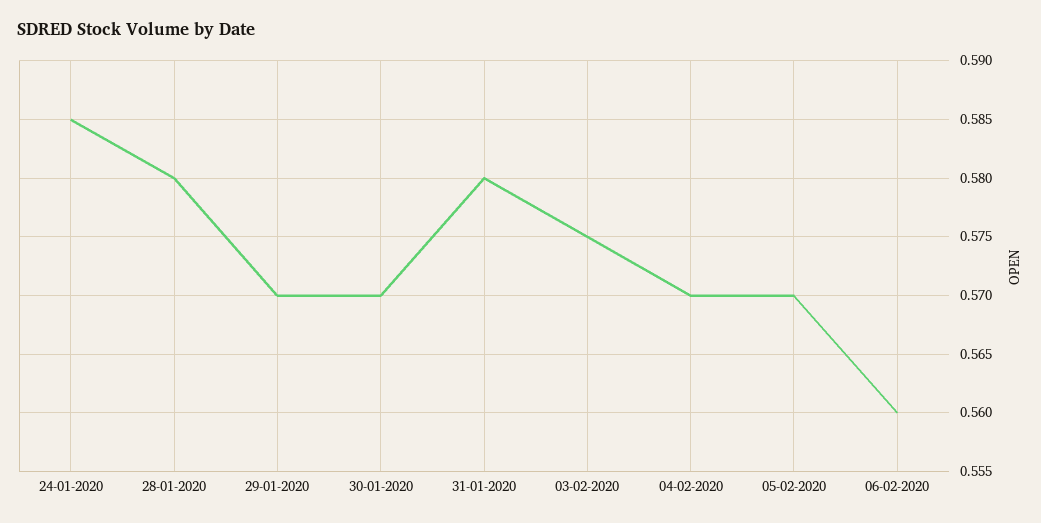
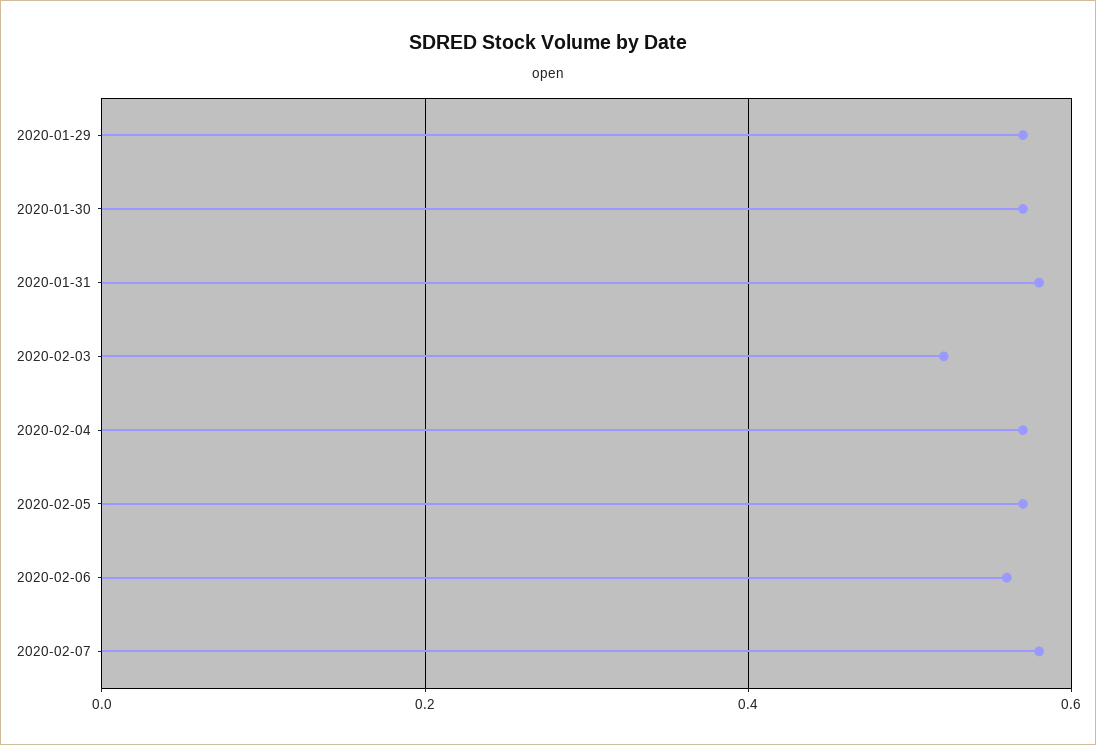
24-01-2020: 0.585 -> none
28-01-2020: 0.58 -> none
03-02-2020: 0.575 -> 0.52
2020-02-07: none -> 0.58

